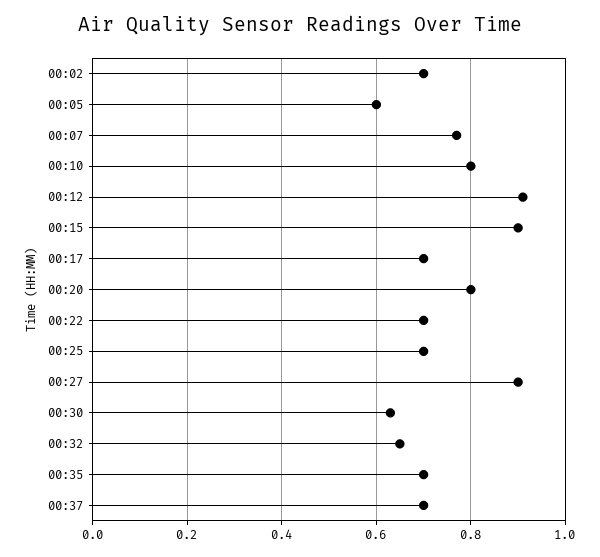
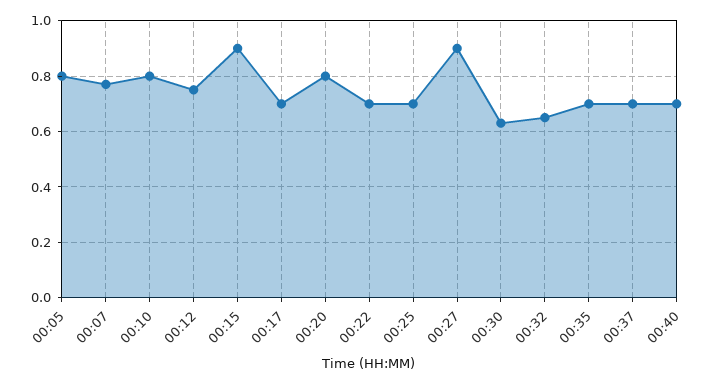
00:02: 0.7 -> none
00:05: 0.6 -> 0.8
00:12: 0.9 -> 0.75
00:40: none -> 0.7

